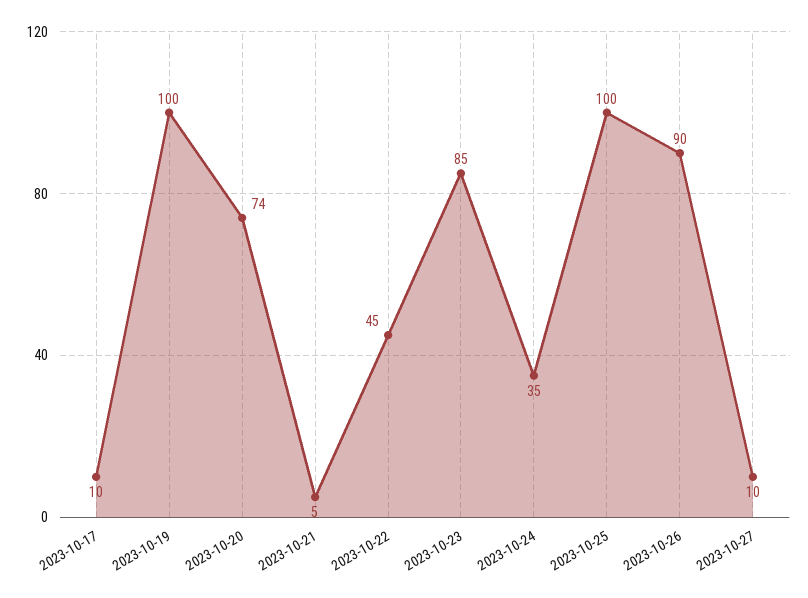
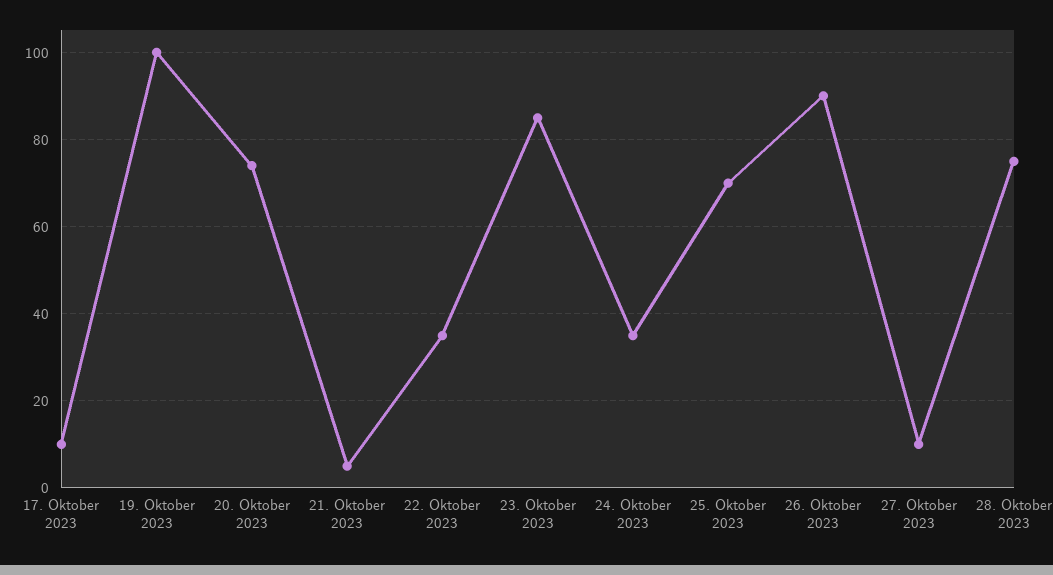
2023-10-22: 45 -> 35
2023-10-25: 100 -> 70
28. Oktober 2023: none -> 75

